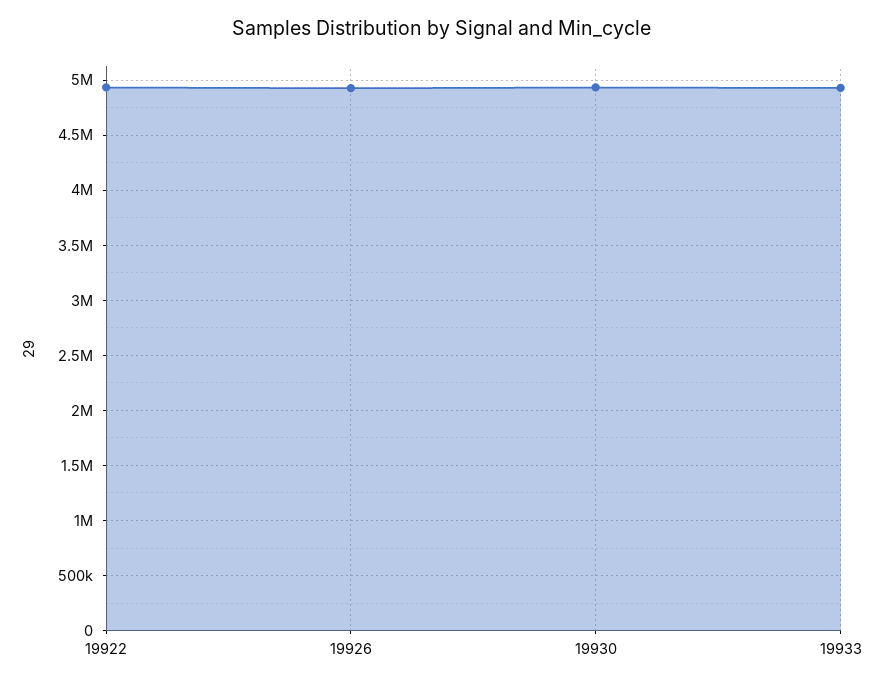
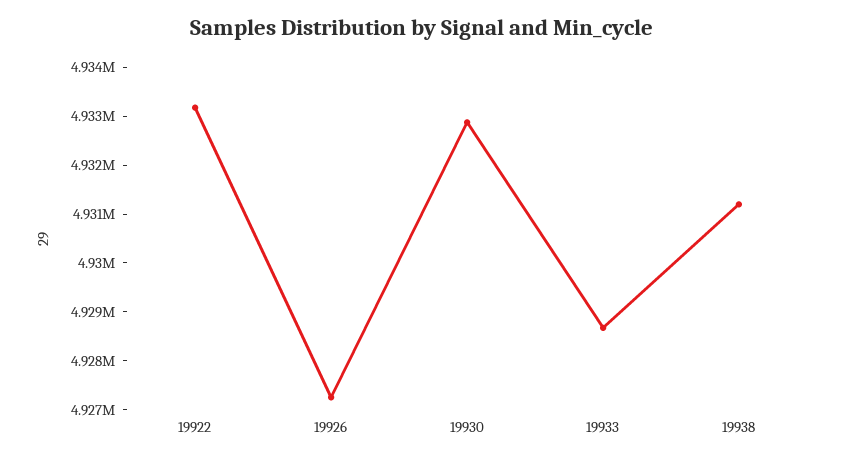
19938: none -> 4931200

